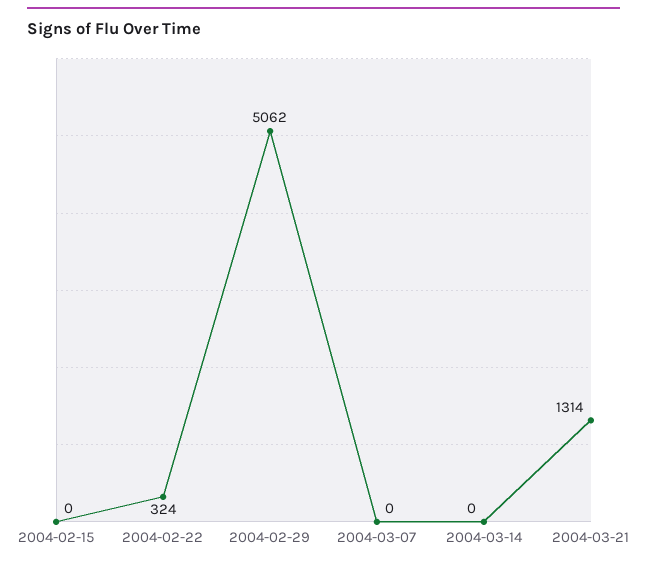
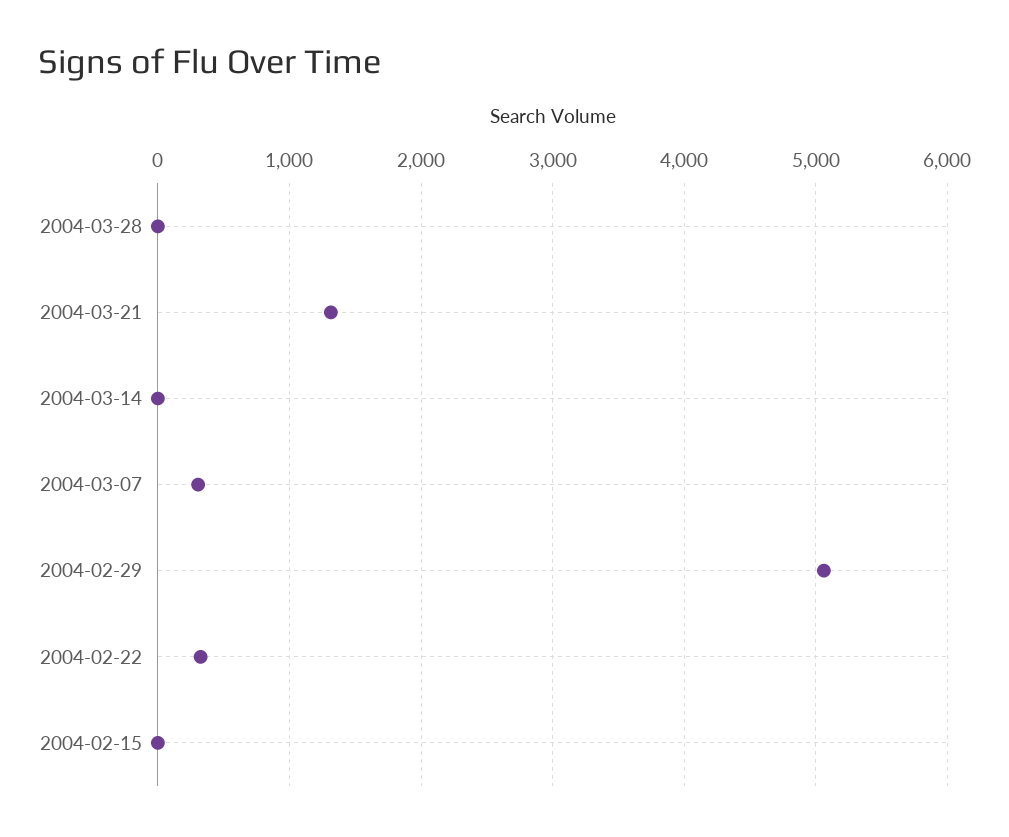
2004-03-07: 0 -> 300
2004-03-28: none -> 0

